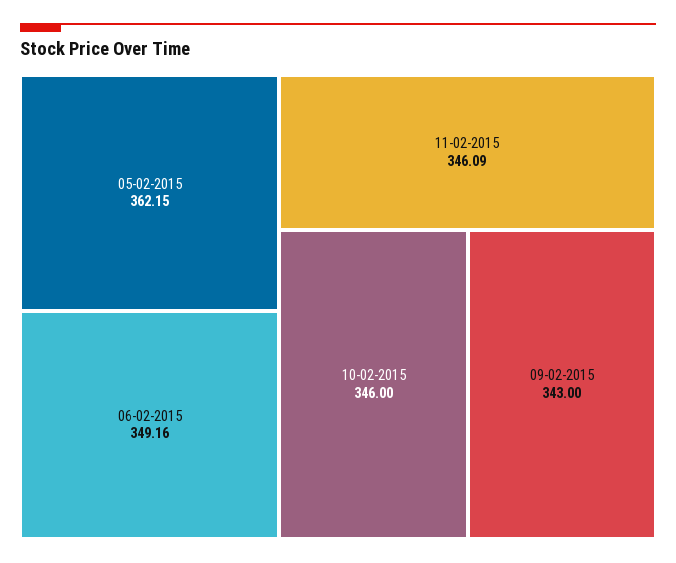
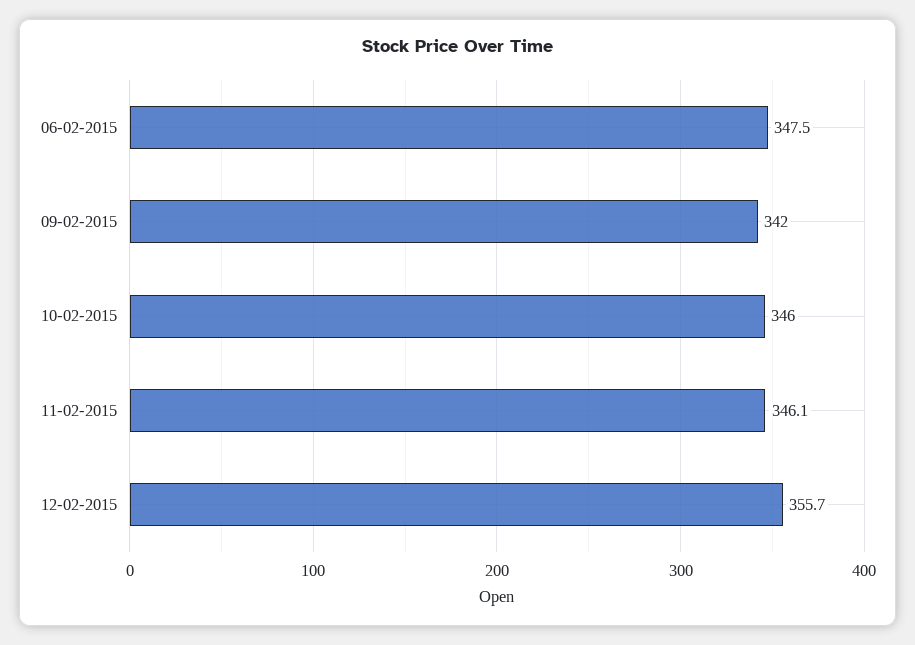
05-02-2015: 362.15 -> none
06-02-2015: 349.16 -> 347.5
09-02-2015: 343 -> 342
12-02-2015: none -> 355.7

